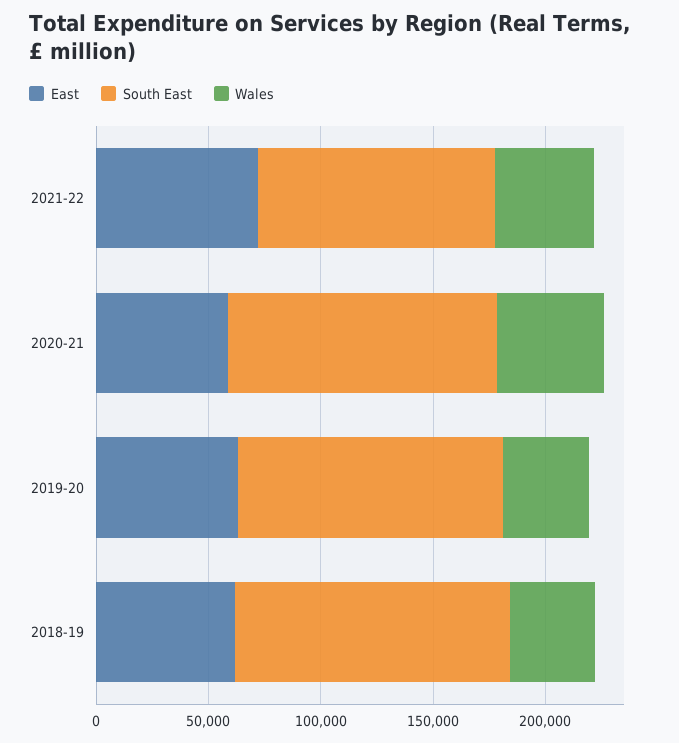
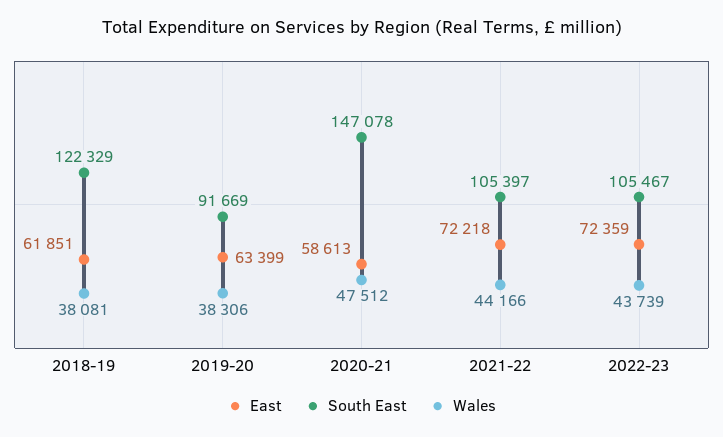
South East, 2020-21: 120000 -> 147078
South East, 2019-20: 120000 -> 91669
East, 2022-23: none -> 72359
South East, 2022-23: none -> 105467
Wales, 2022-23: none -> 43739

